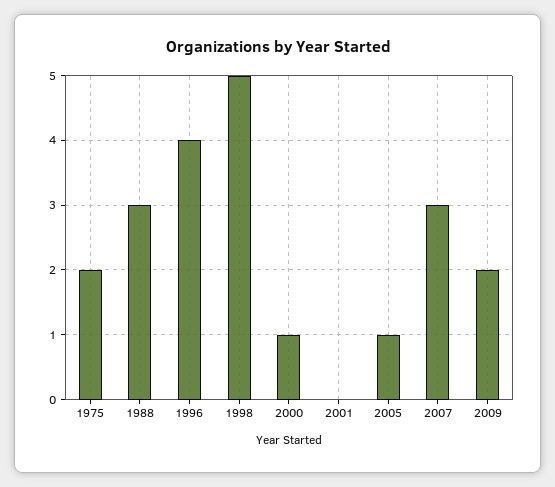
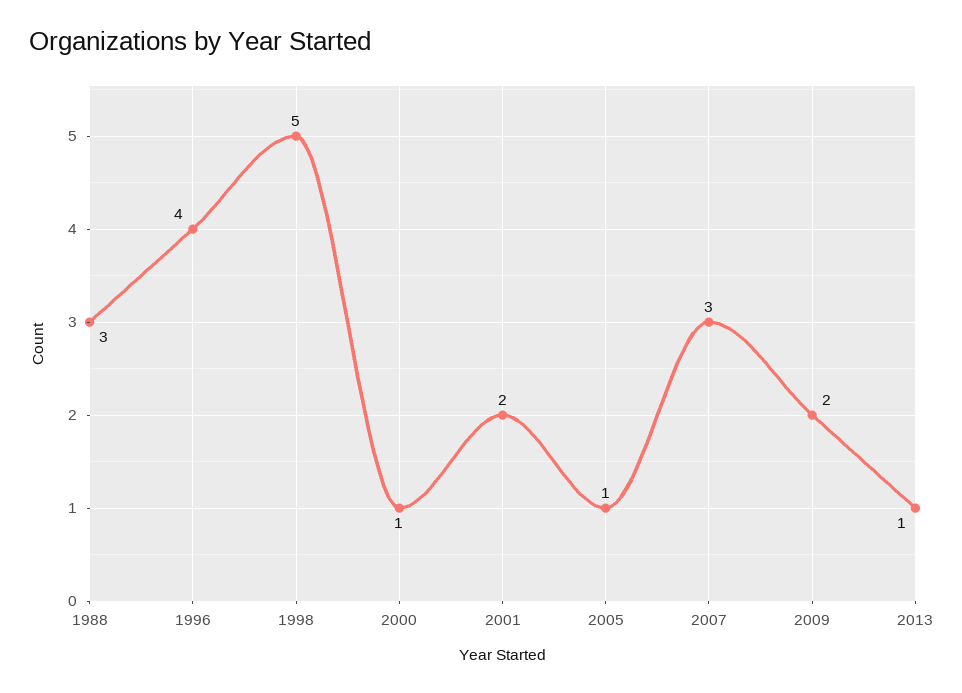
1975: 2 -> none
2001: 0 -> 2
2013: none -> 1

